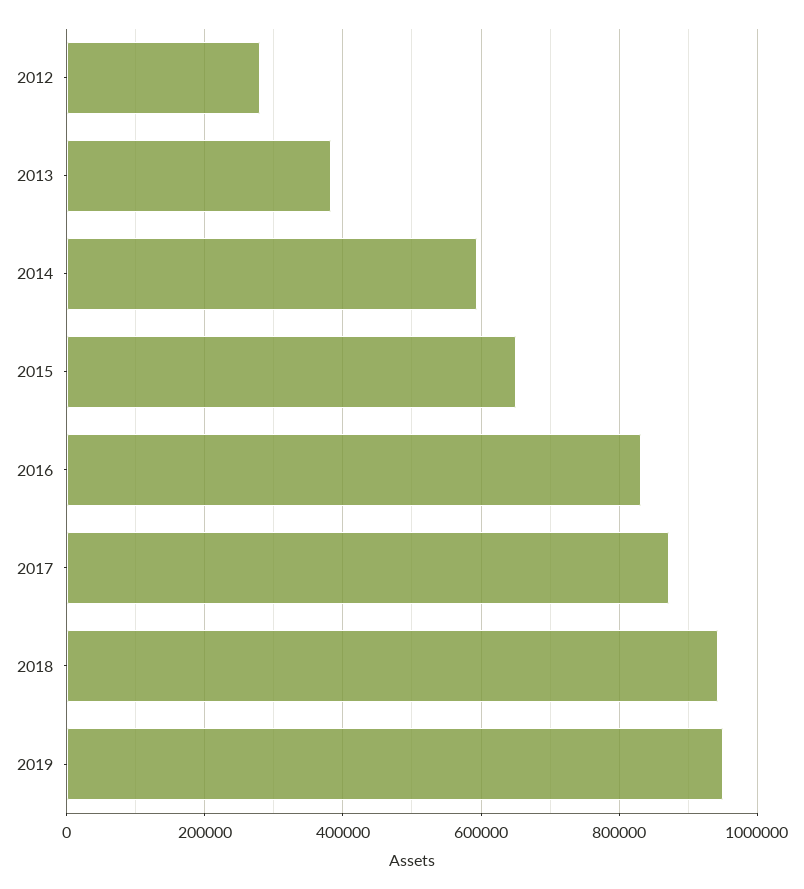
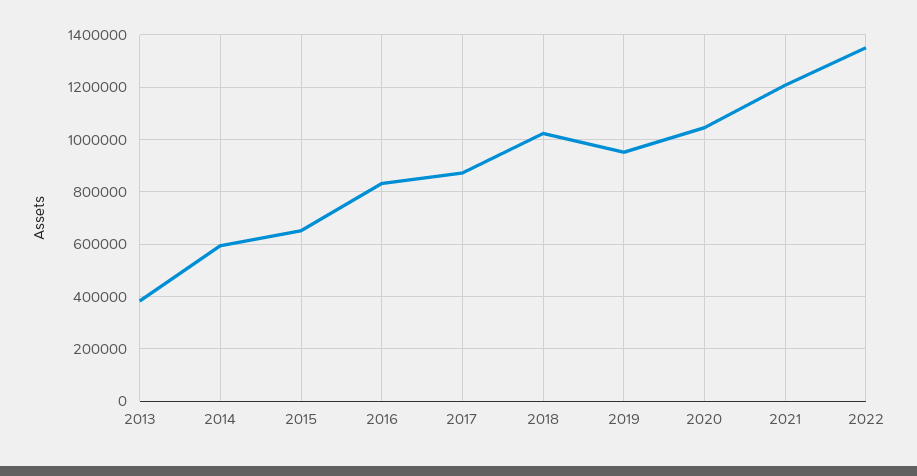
2012: 280000 -> none
2018: 940000 -> 1025000
2020: none -> 1050000
2021: none -> 1200000
2022: none -> 1350000

